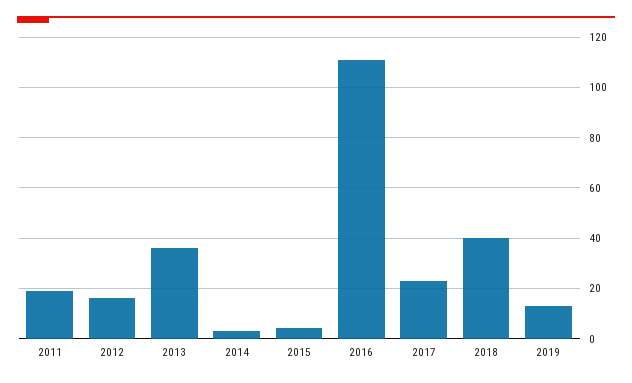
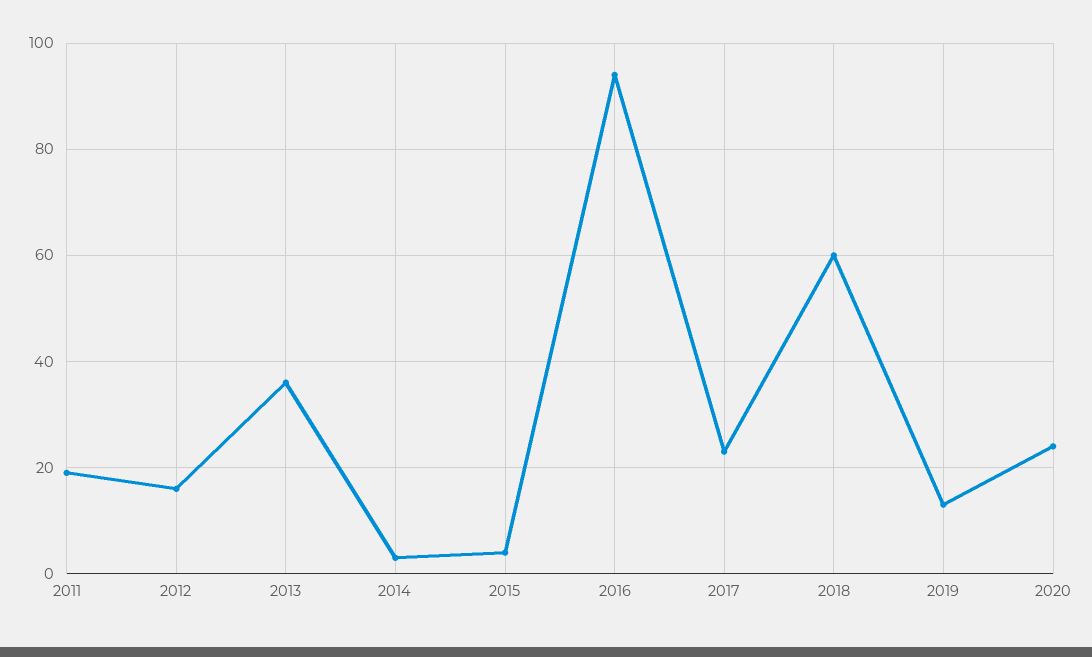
2016: 110 -> 95
2018: 40 -> 60
2020: none -> 25

